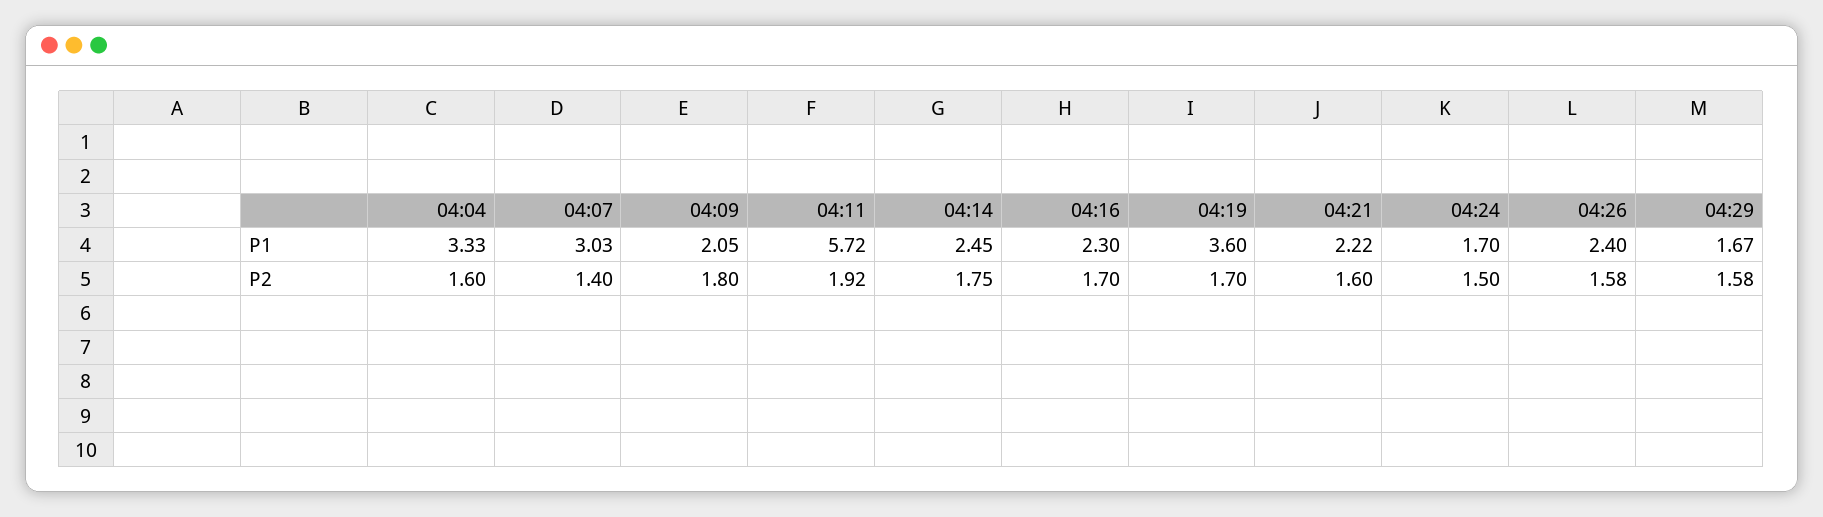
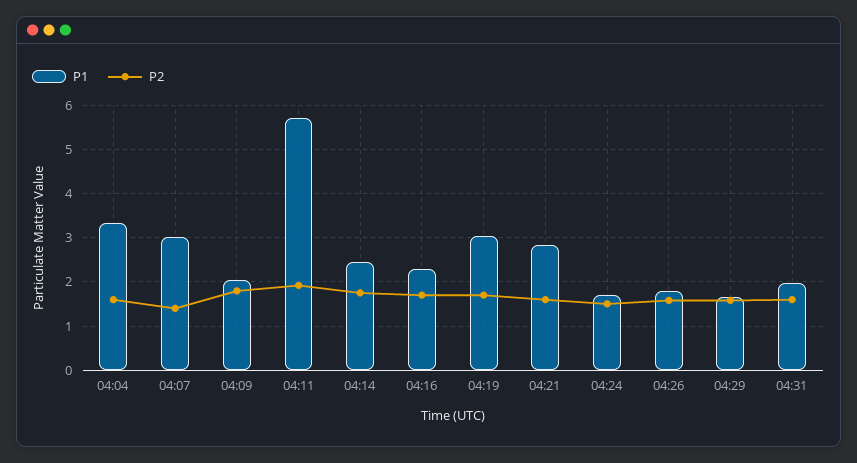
P1, 04:19: 3.6 -> 3
P1, 04:21: 2.22 -> 2.8
P1, 04:26: 2.4 -> 1.8
P1, 04:31: none -> 2
P2, 04:31: none -> 1.6

